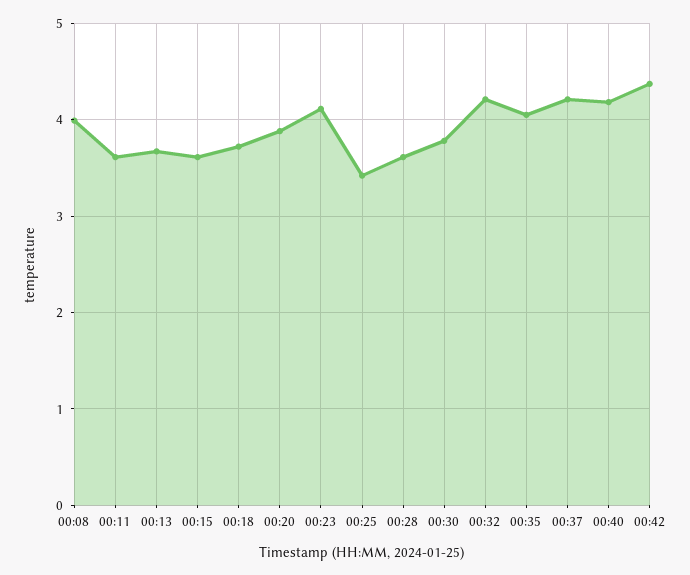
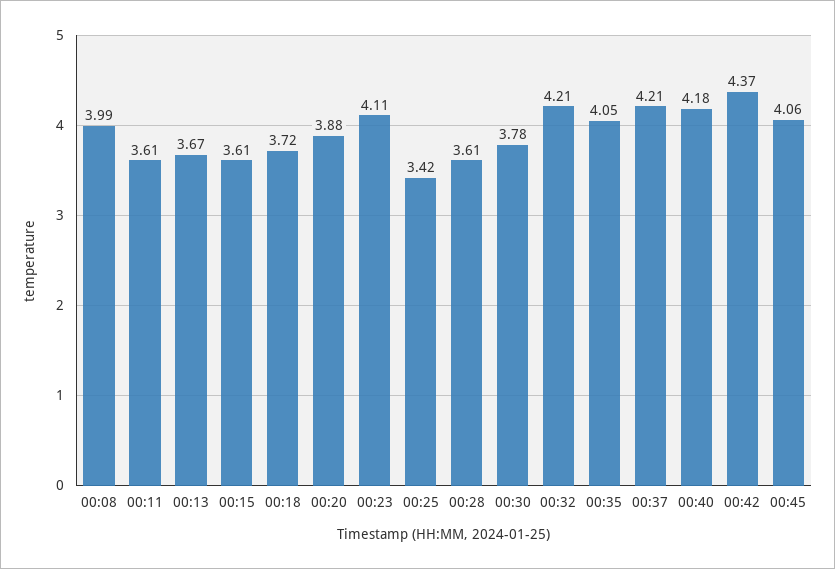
00:45: none -> 4.06

